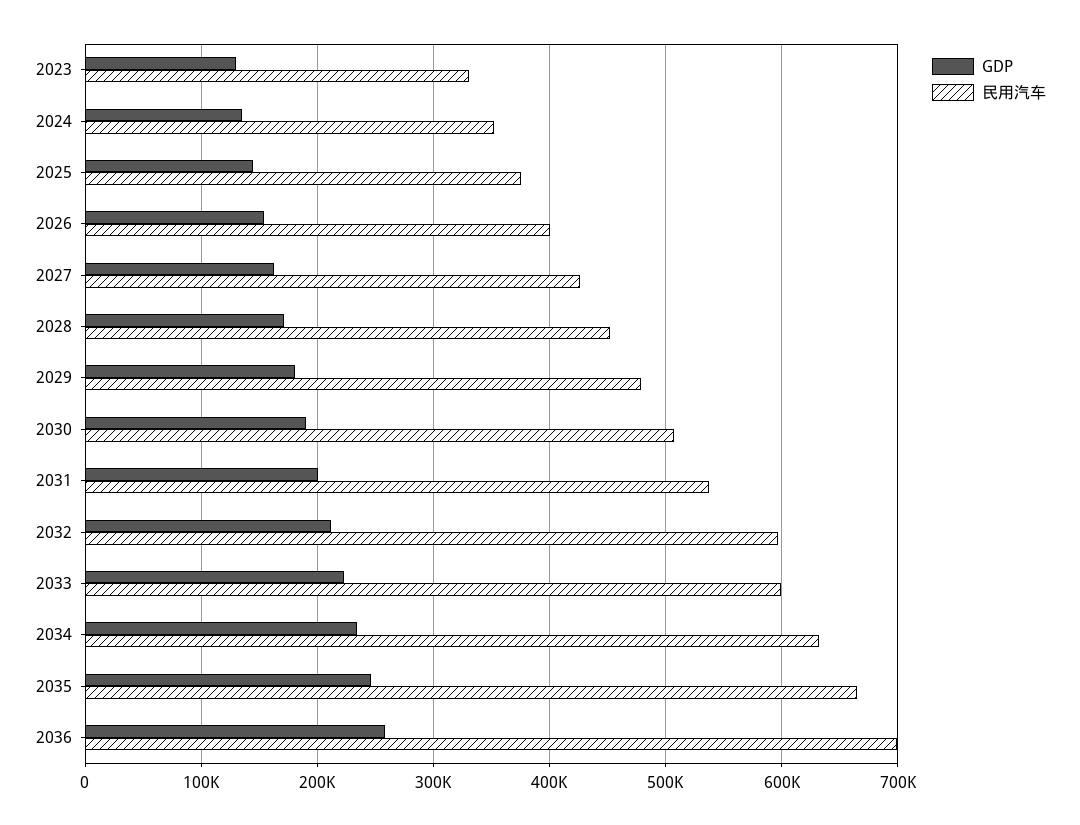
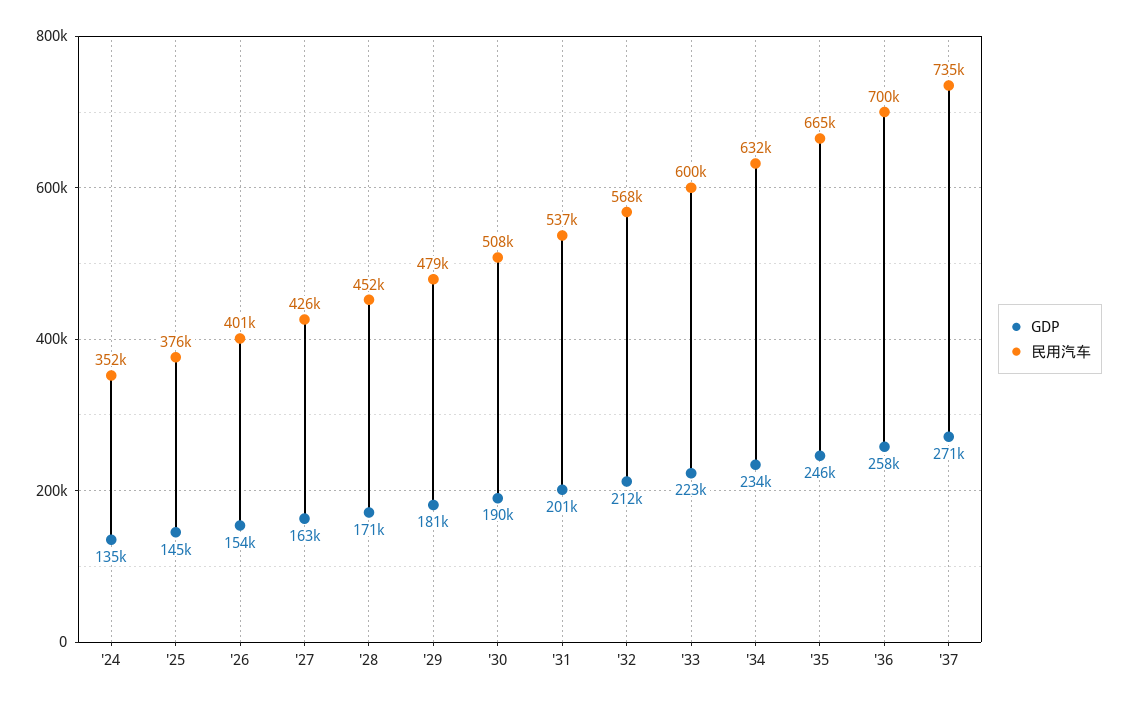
GDP, 2023: 130000 -> none
民用汽车, 2023: 330000 -> none
民用汽车, 2032: 600000 -> 568000
GDP, '37: none -> 271000
民用汽车, '37: none -> 735000

